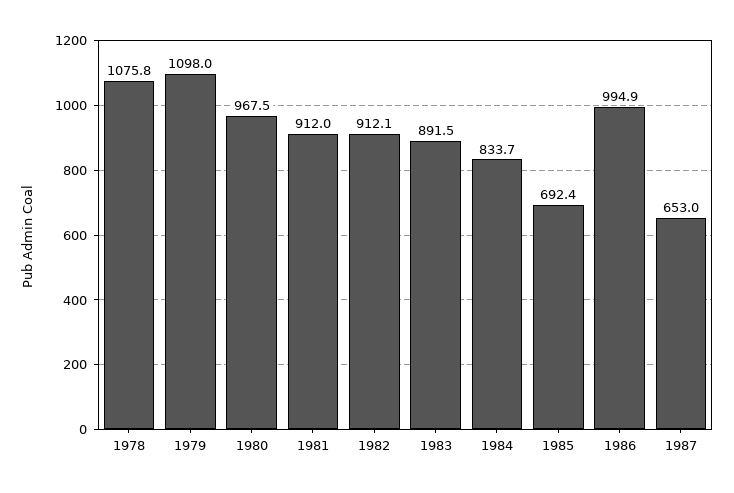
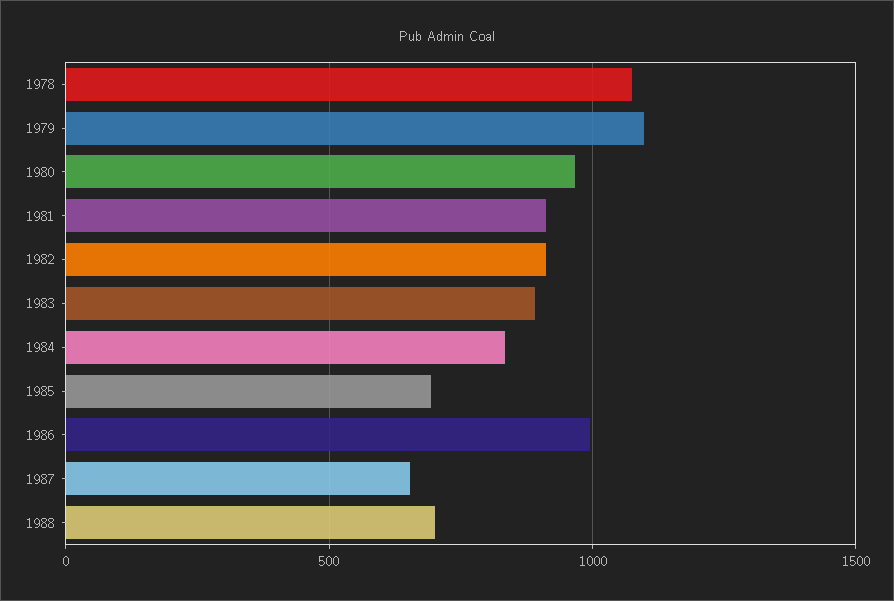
1988: none -> 700

